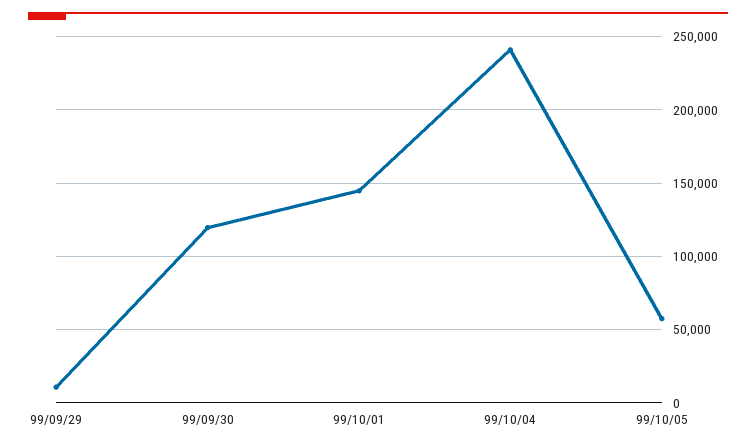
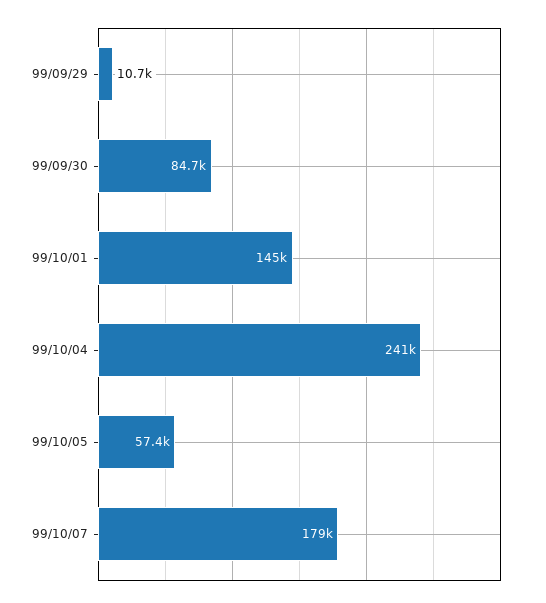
99/09/30: 120000 -> 84700
99/10/07: none -> 179000

